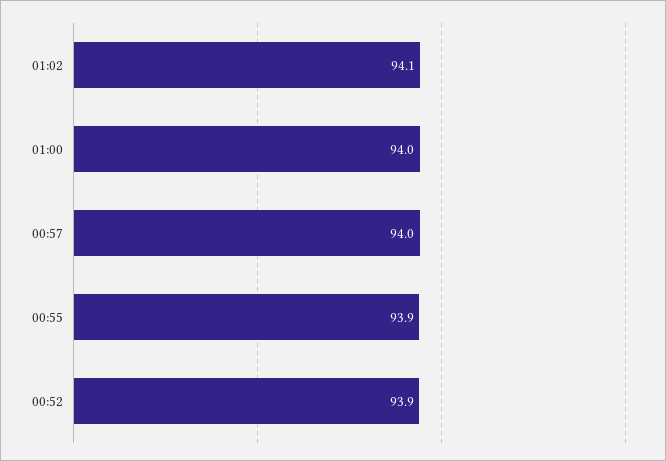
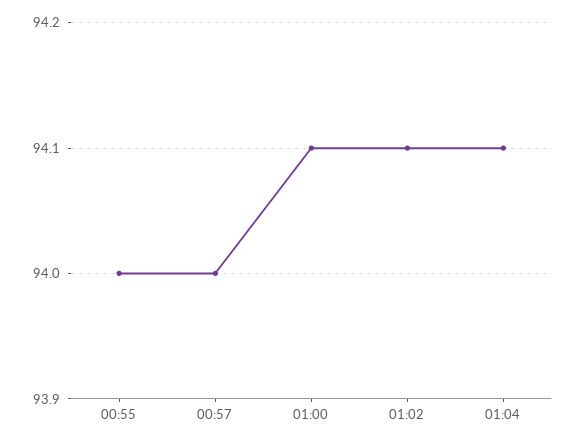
01:00: 94 -> 94.1
00:55: 93.9 -> 94
00:52: 93.9 -> none
01:04: none -> 94.1

